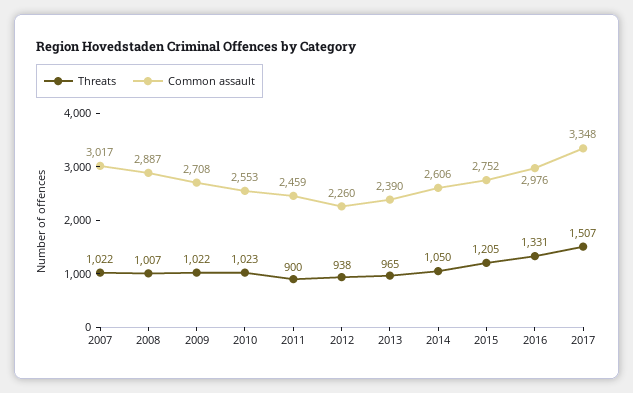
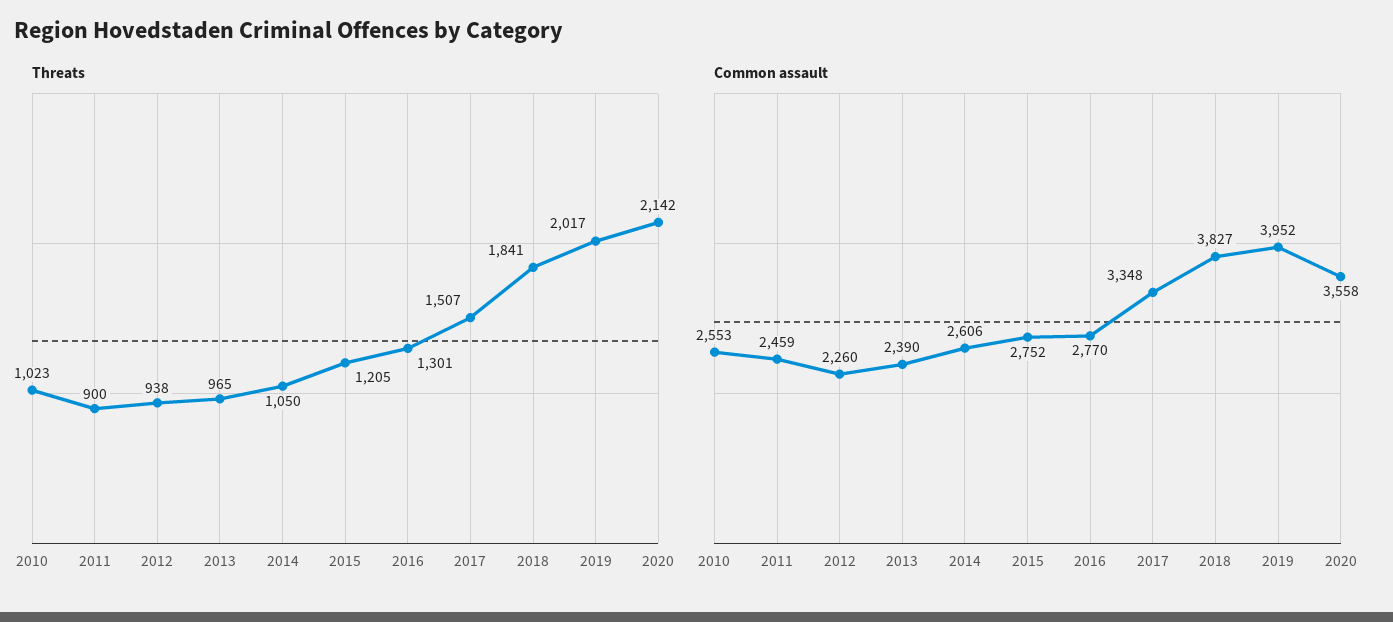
Threats, 2007: 1022 -> none
Common assault, 2007: 3017 -> none
Threats, 2008: 1007 -> none
Common assault, 2008: 2887 -> none
Threats, 2009: 1022 -> none
Common assault, 2009: 2708 -> none
Threats, 2016: 1331 -> 1301
Common assault, 2016: 2976 -> 2770
Threats, 2018: none -> 1841
Threats, 2019: none -> 2017
Threats, 2020: none -> 2142
Common assault, 2018: none -> 3827
Common assault, 2019: none -> 3952
Common assault, 2020: none -> 3558

